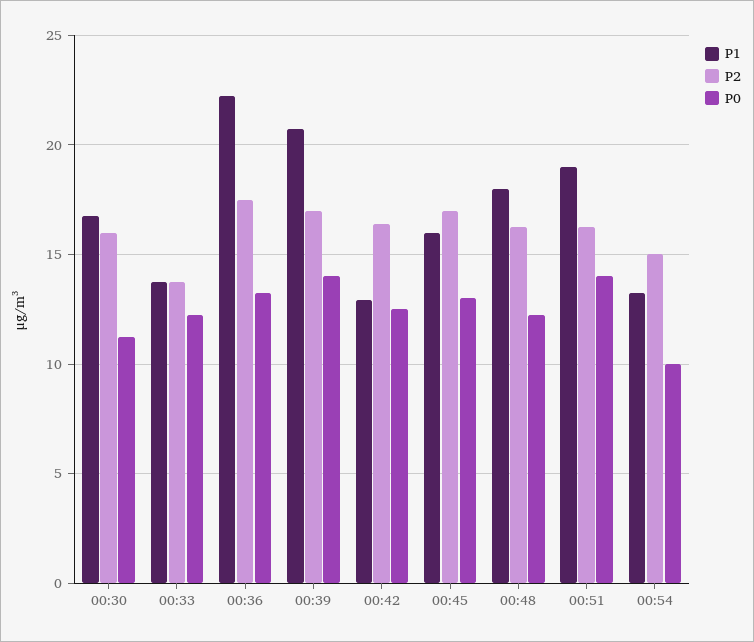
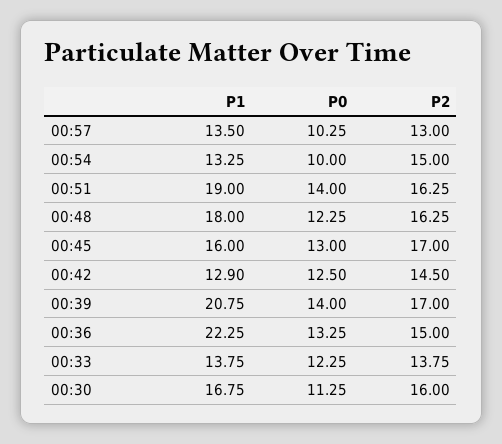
P2, 00:36: 17.5 -> 15
P2, 00:42: 16.5 -> 14.5
P1, 00:57: none -> 13.5
P0, 00:57: none -> 10.25
P2, 00:57: none -> 13

